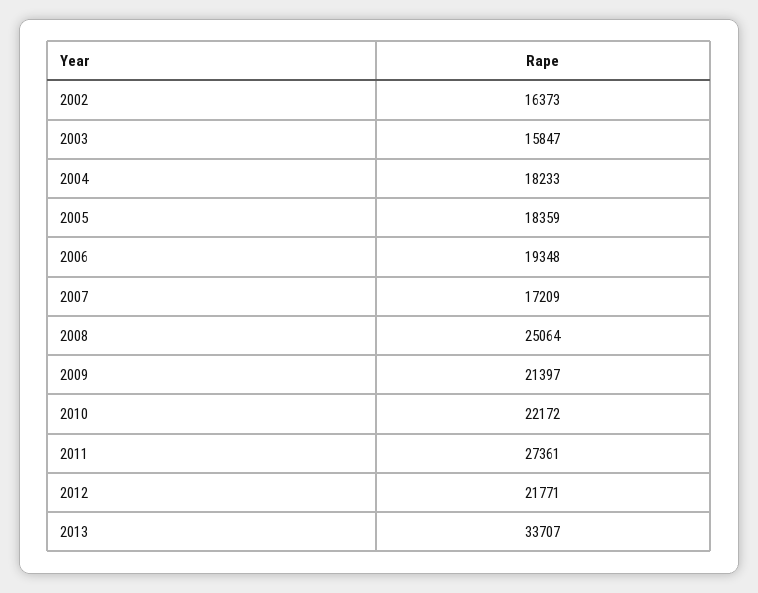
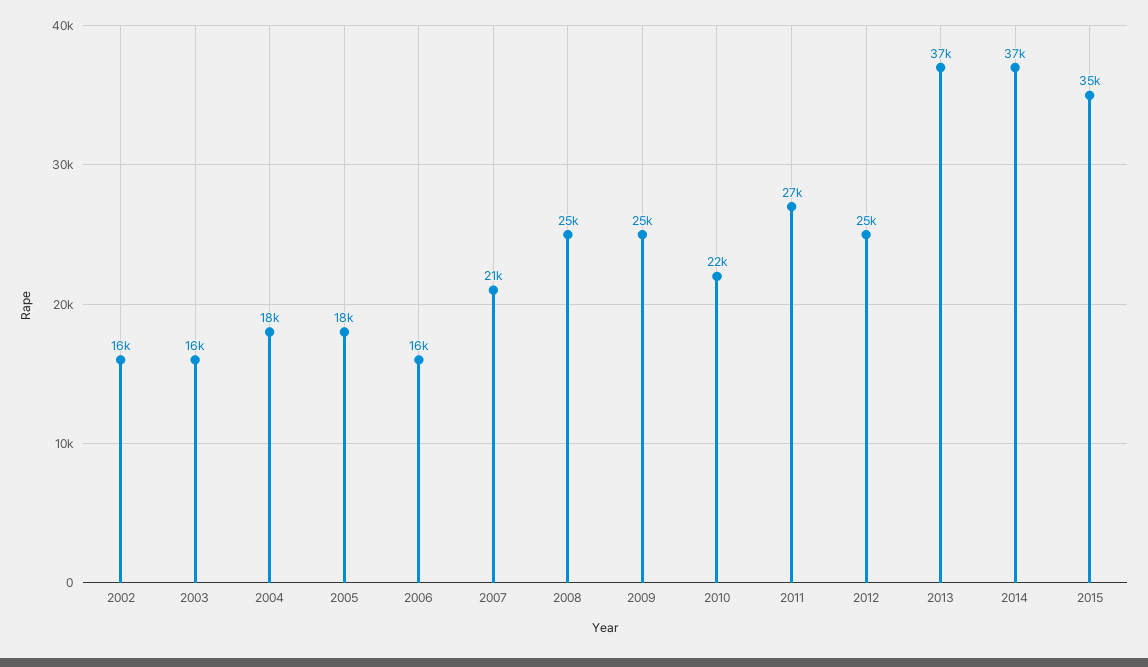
2006: 19348 -> 16000
2007: 17209 -> 21000
2009: 21397 -> 25000
2012: 21771 -> 25000
2013: 33707 -> 37000
2014: none -> 37000
2015: none -> 35000

